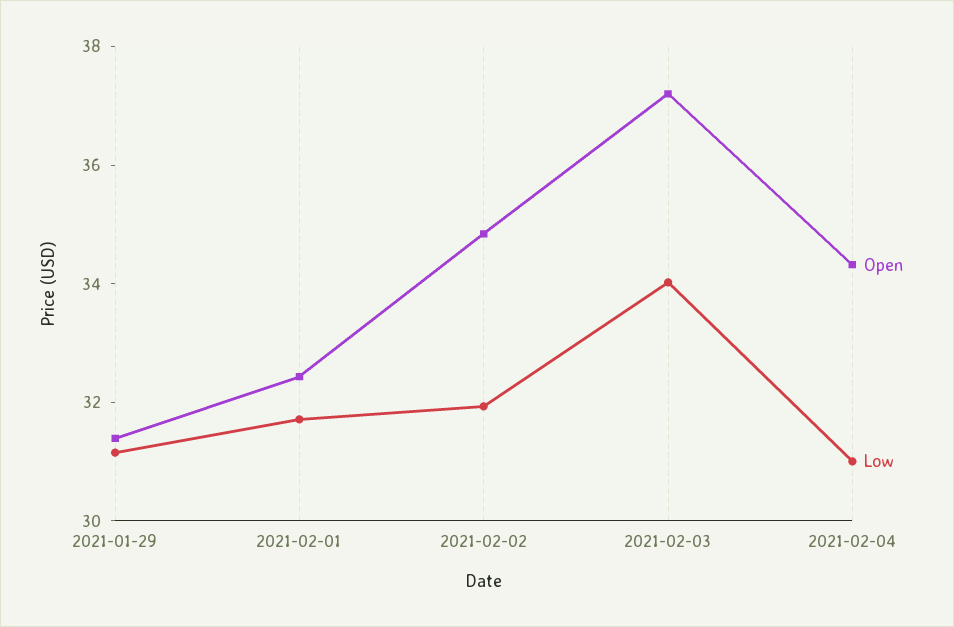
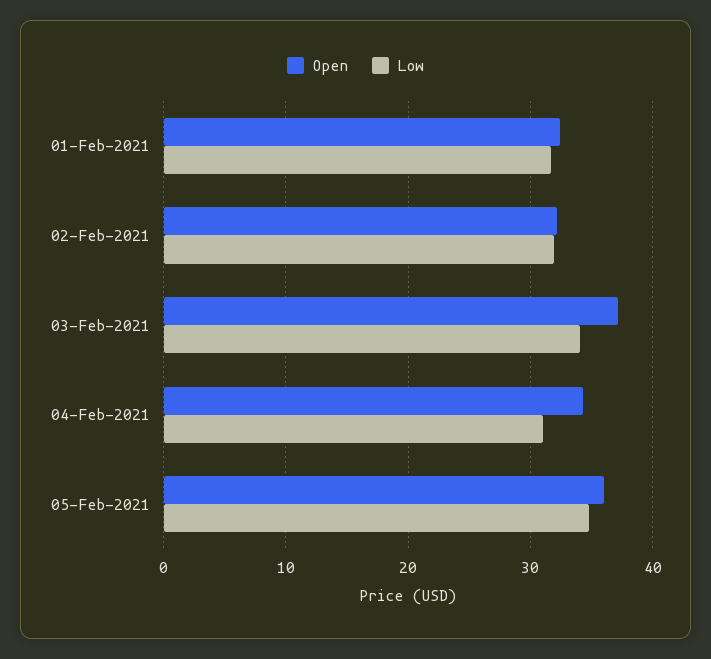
Open, 2021-01-29: 31.5 -> none
Low, 2021-01-29: 31 -> none
Open, 2021-02-02: 35 -> 32
Open, 05-Feb-2021: none -> 36
Low, 05-Feb-2021: none -> 35

